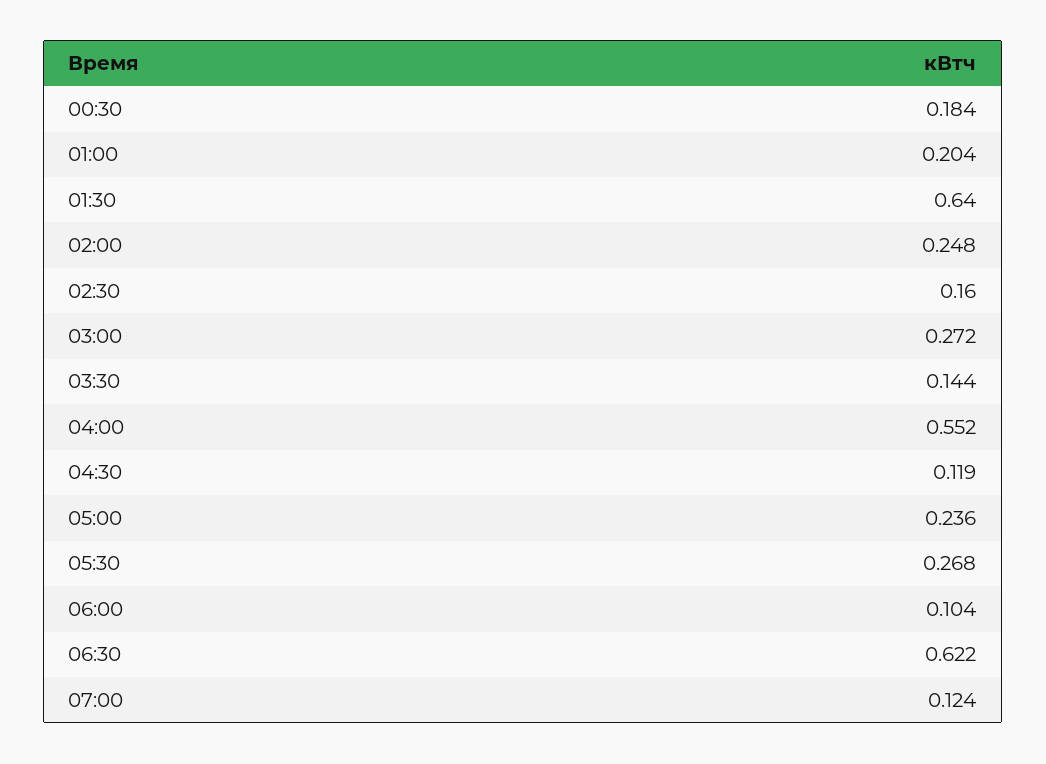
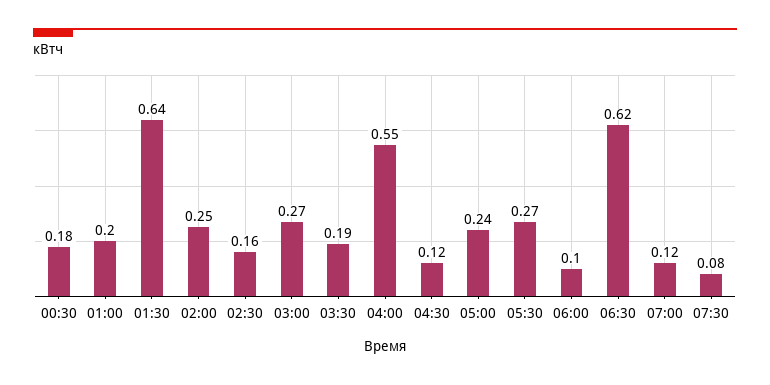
03:30: 0.144 -> 0.19
07:30: none -> 0.08

